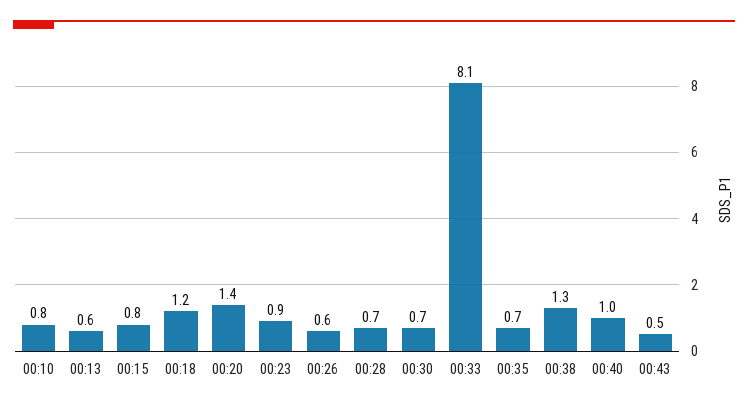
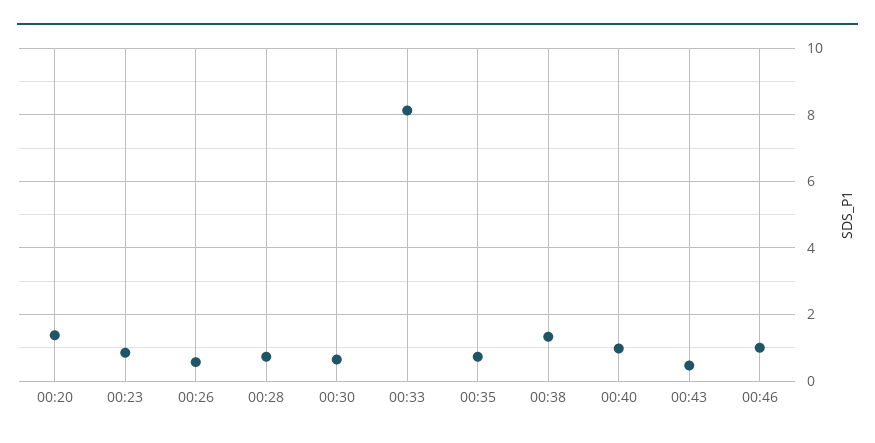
00:10: 0.8 -> none
00:13: 0.6 -> none
00:15: 0.8 -> none
00:18: 1.2 -> none
00:46: none -> 1

